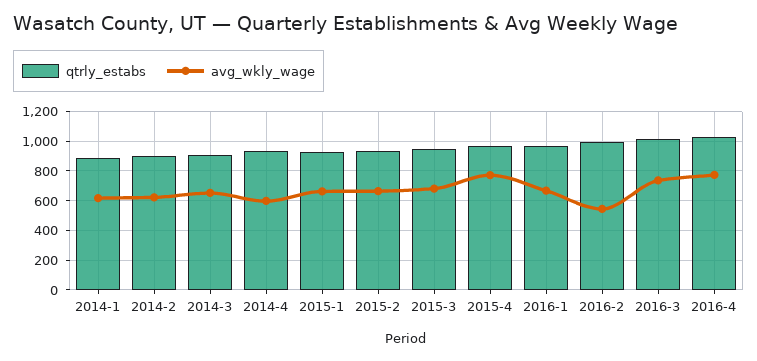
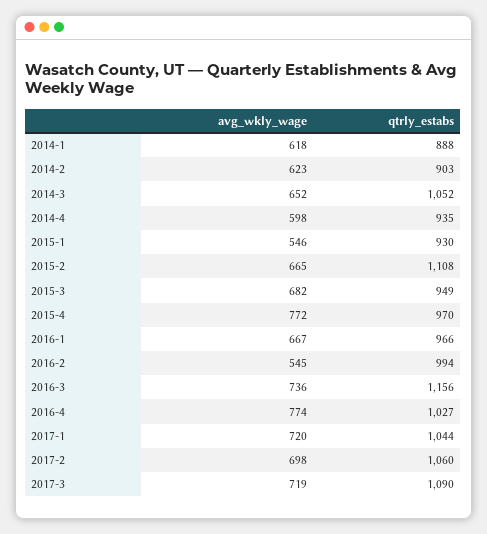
qtrly_estabs, 2014-3: 900 -> 1052
avg_wkly_wage, 2015-1: 650 -> 546
qtrly_estabs, 2015-2: 950 -> 1108
qtrly_estabs, 2016-3: 1000 -> 1156
avg_wkly_wage, 2017-1: none -> 720
qtrly_estabs, 2017-1: none -> 1044
avg_wkly_wage, 2017-2: none -> 698
qtrly_estabs, 2017-2: none -> 1060
avg_wkly_wage, 2017-3: none -> 719
qtrly_estabs, 2017-3: none -> 1090

